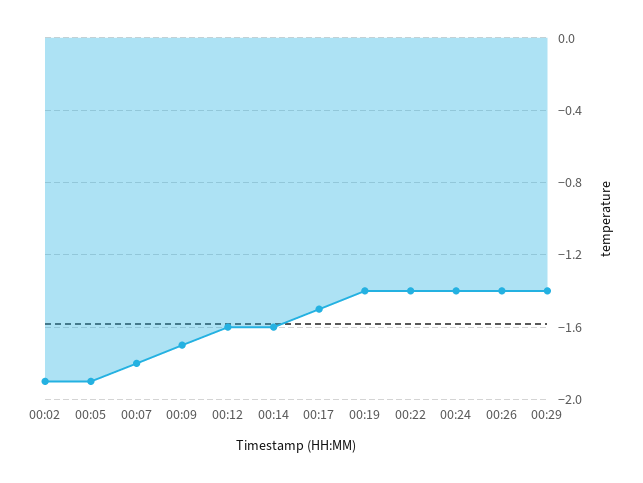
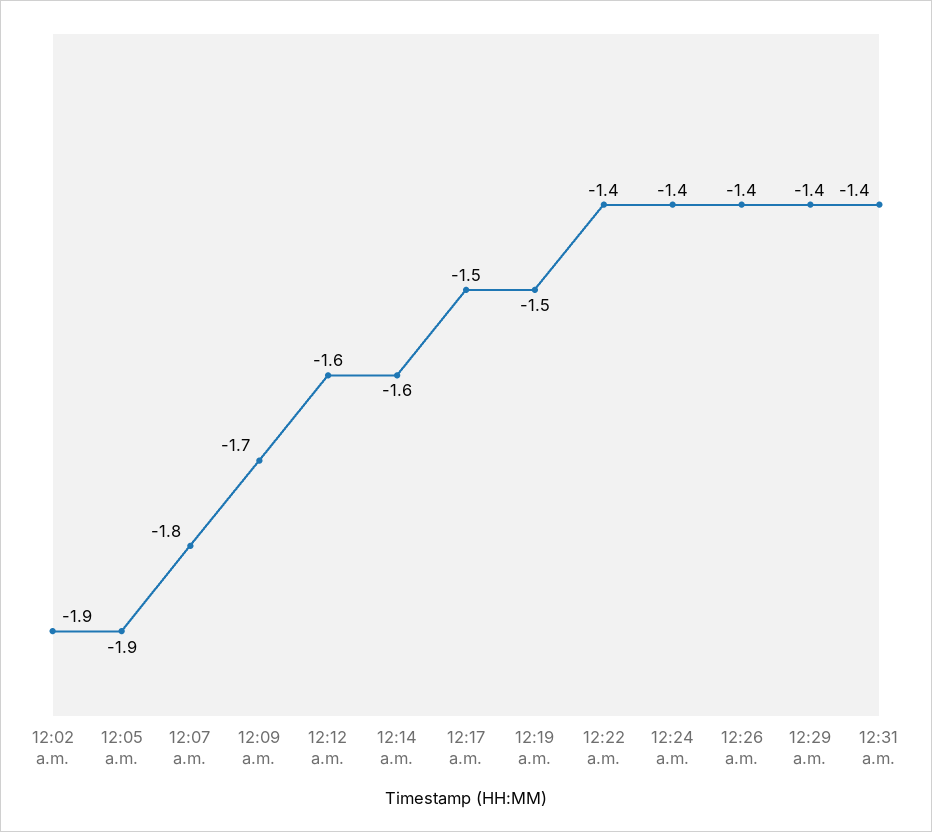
00:19: -1.4 -> -1.5
12:31 a.m.: none -> -1.4

